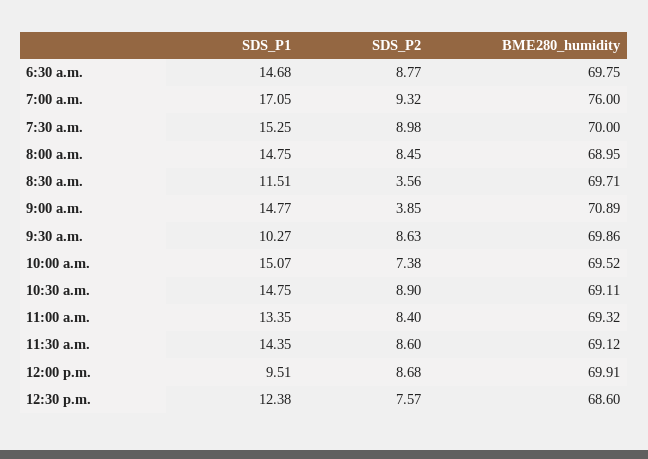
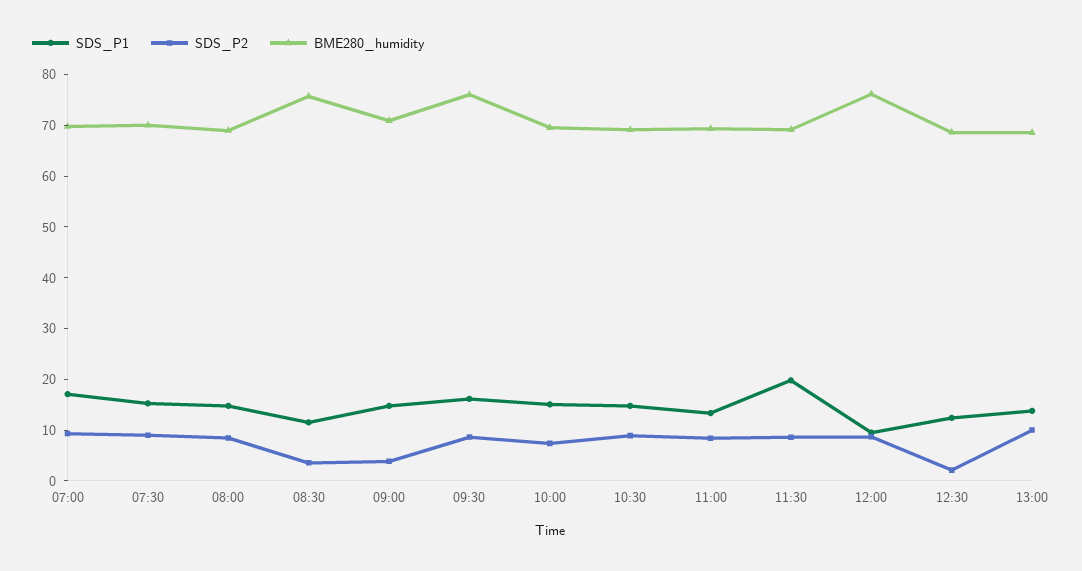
SDS_P1, 6:30 a.m.: 14.68 -> none
SDS_P2, 6:30 a.m.: 8.77 -> none
BME280_humidity, 6:30 a.m.: 69.75 -> none
BME280_humidity, 7:00 a.m.: 76 -> 70
BME280_humidity, 8:30 a.m.: 69.71 -> 76
SDS_P1, 9:30 a.m.: 10.27 -> 16
BME280_humidity, 9:30 a.m.: 69.86 -> 76
SDS_P1, 11:30 a.m.: 14.35 -> 20
BME280_humidity, 12:00 p.m.: 69.91 -> 76
SDS_P2, 12:30 p.m.: 7.57 -> 2
SDS_P1, 13:00: none -> 14
SDS_P2, 13:00: none -> 10
BME280_humidity, 13:00: none -> 68

